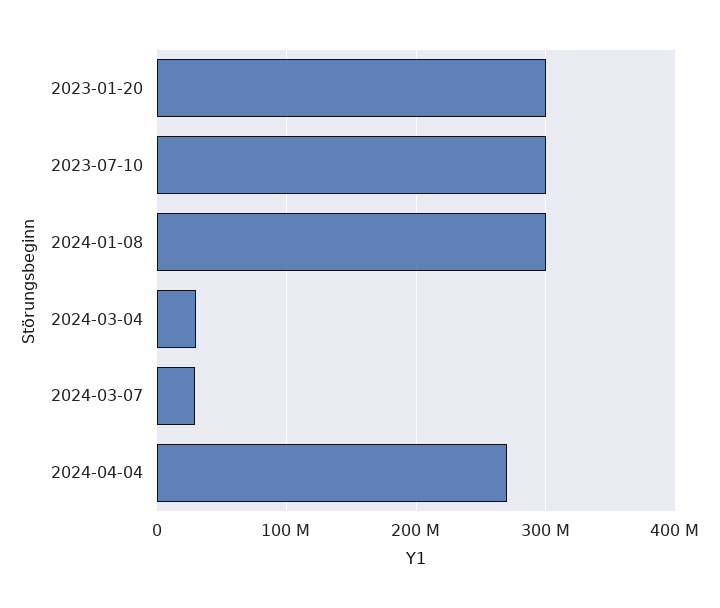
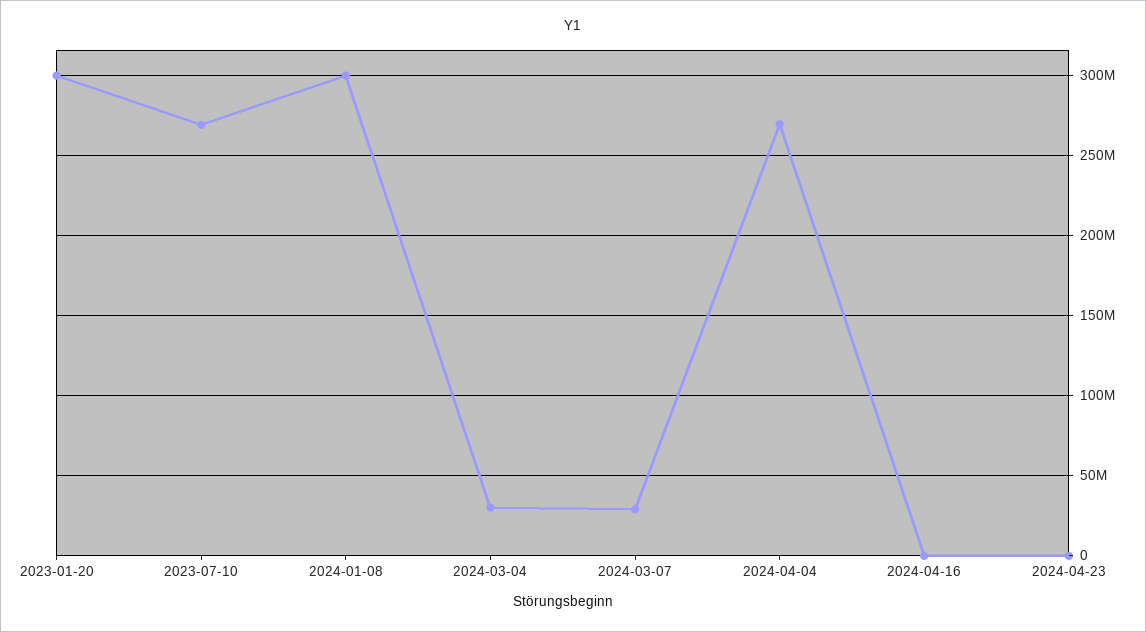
2023-07-10: 300000000 -> 270000000
2024-04-16: none -> 0
2024-04-23: none -> 0

